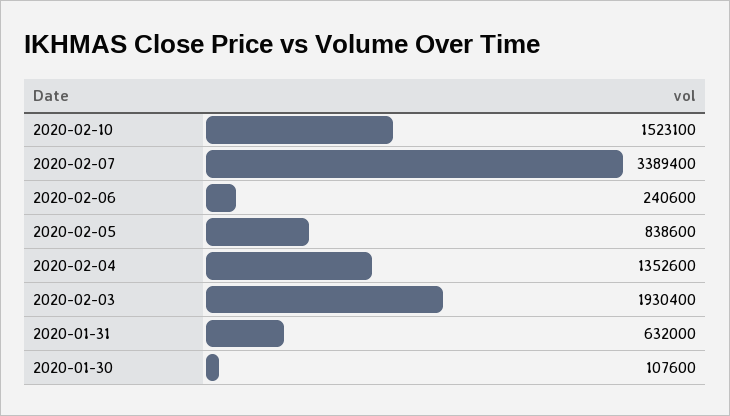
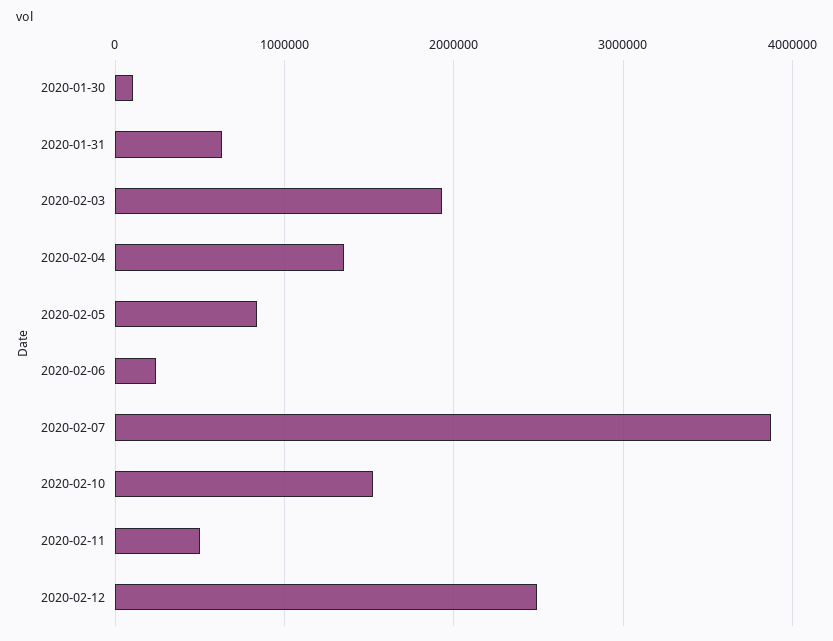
2020-02-07: 3389400 -> 3900000
2020-02-11: none -> 500000
2020-02-12: none -> 2500000

